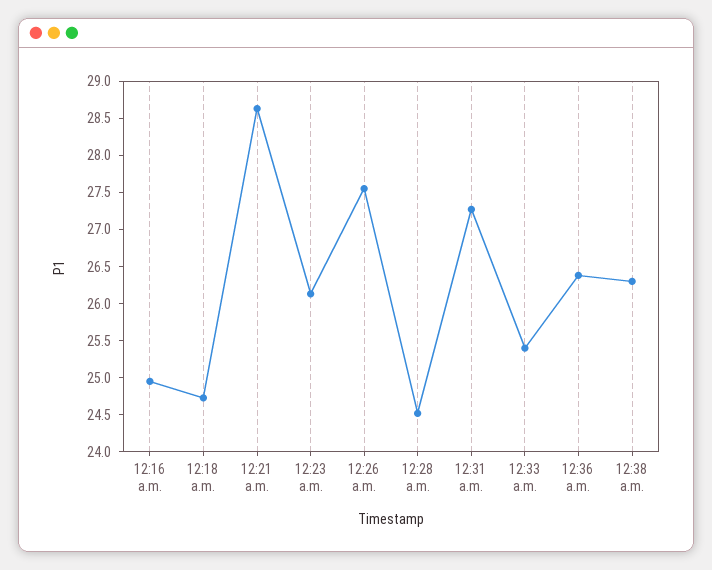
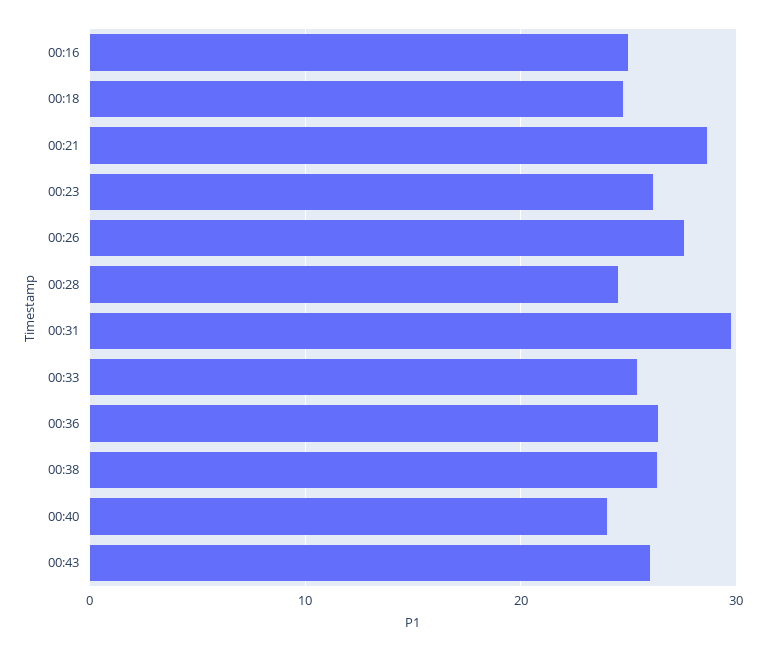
12:31 a.m.: 27.25 -> 30
00:40: none -> 24
00:43: none -> 26

